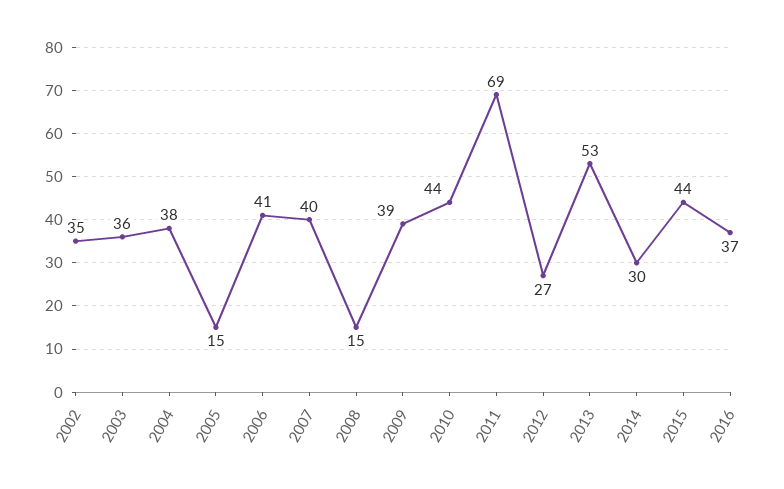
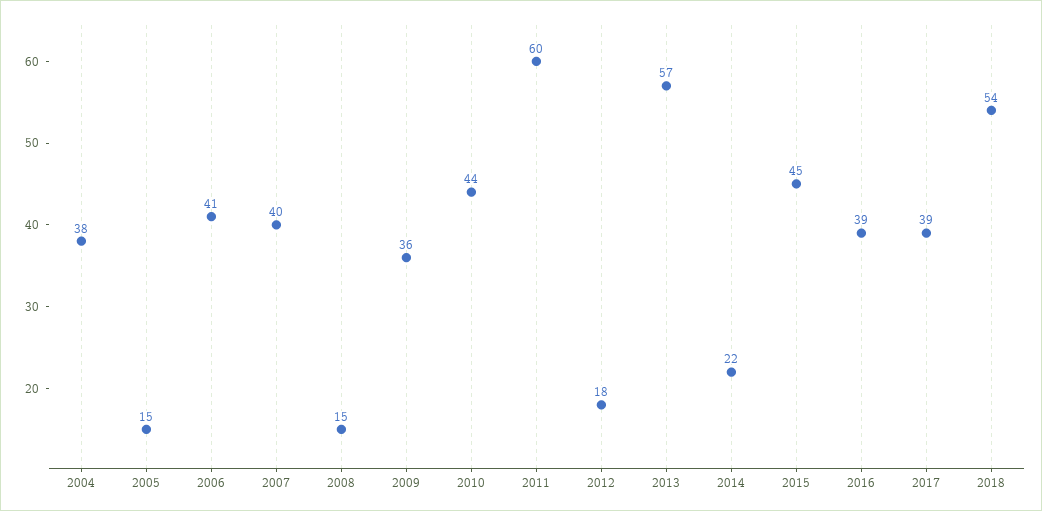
2002: 35 -> none
2003: 36 -> none
2009: 39 -> 36
2011: 69 -> 60
2012: 27 -> 18
2013: 53 -> 57
2014: 30 -> 22
2015: 44 -> 45
2016: 37 -> 39
2017: none -> 39
2018: none -> 54

